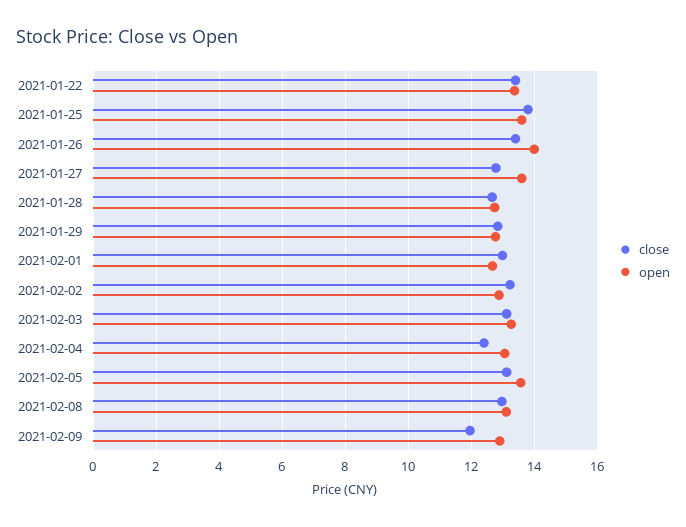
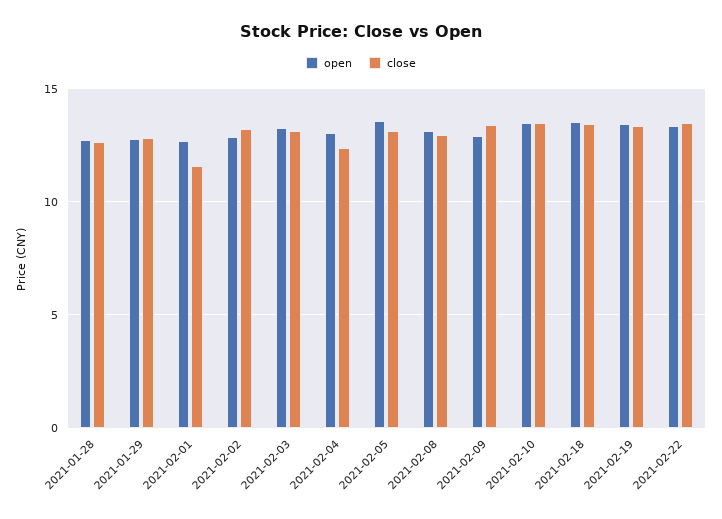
close, 2021-01-22: 13.4 -> none
open, 2021-01-22: 13.4 -> none
close, 2021-01-25: 13.8 -> none
open, 2021-01-25: 13.6 -> none
close, 2021-01-26: 13.4 -> none
open, 2021-01-26: 14 -> none
close, 2021-01-27: 12.8 -> none
open, 2021-01-27: 13.6 -> none
close, 2021-02-01: 13 -> 11.5
close, 2021-02-09: 12 -> 13.5
open, 2021-02-10: none -> 13.5
close, 2021-02-10: none -> 13.5
open, 2021-02-18: none -> 13.5
close, 2021-02-18: none -> 13.5
open, 2021-02-19: none -> 13.5
close, 2021-02-19: none -> 13.5
open, 2021-02-22: none -> 13.5
close, 2021-02-22: none -> 13.5

